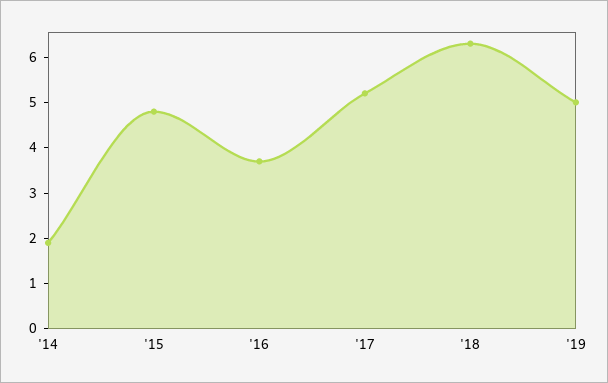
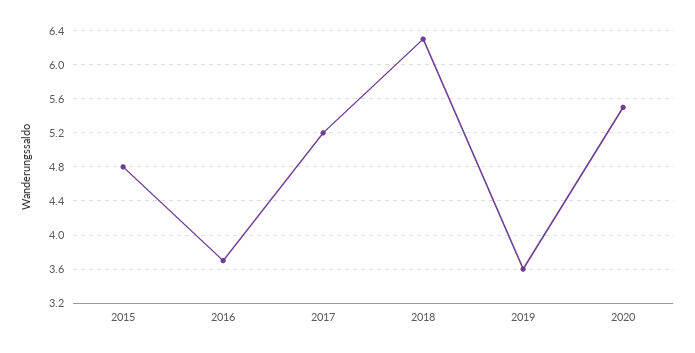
'14: 2 -> none
'19: 5 -> 3.6
2020: none -> 5.5

